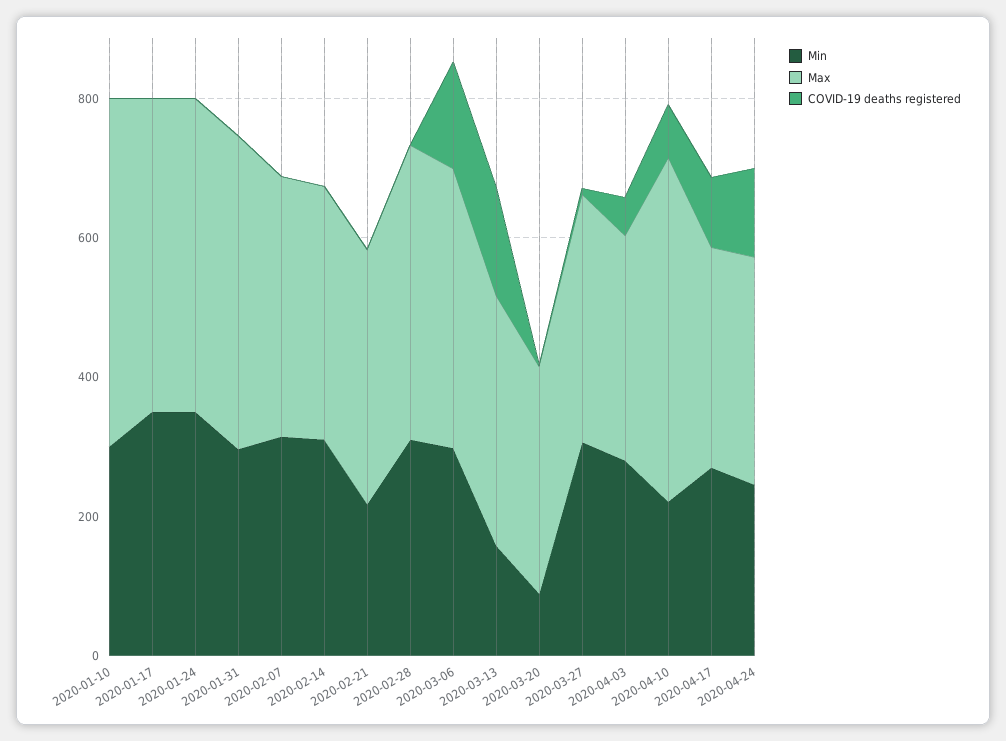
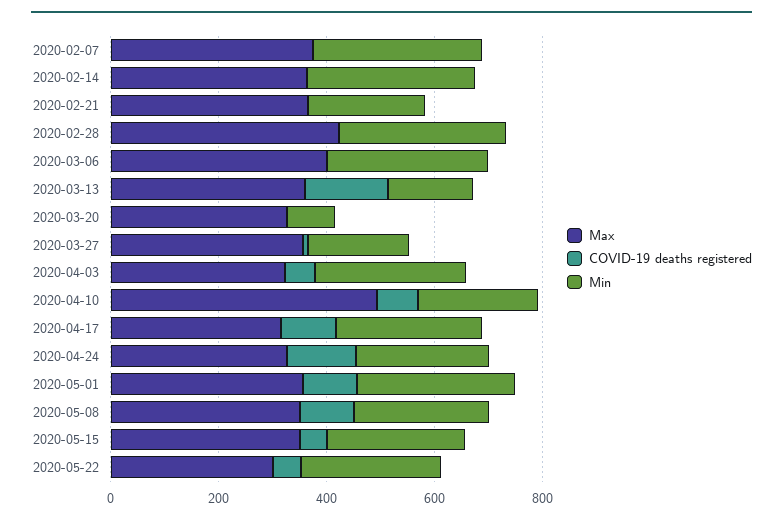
Min, 2020-01-10: 300 -> none
Max, 2020-01-10: 500 -> none
COVID-19 deaths registered, 2020-01-10: 0 -> none
Min, 2020-01-17: 350 -> none
Max, 2020-01-17: 450 -> none
COVID-19 deaths registered, 2020-01-17: 0 -> none
Min, 2020-01-24: 350 -> none
Max, 2020-01-24: 450 -> none
COVID-19 deaths registered, 2020-01-24: 0 -> none
Min, 2020-01-31: 300 -> none
Max, 2020-01-31: 450 -> none
COVID-19 deaths registered, 2020-01-31: 0 -> none
COVID-19 deaths registered, 2020-03-06: 150 -> 0
Min, 2020-03-27: 300 -> 200
Max, 2020-05-01: none -> 350
COVID-19 deaths registered, 2020-05-01: none -> 100
Min, 2020-05-01: none -> 300
Max, 2020-05-08: none -> 350
COVID-19 deaths registered, 2020-05-08: none -> 100
Min, 2020-05-08: none -> 250
Max, 2020-05-15: none -> 350
COVID-19 deaths registered, 2020-05-15: none -> 50
Min, 2020-05-15: none -> 250
Max, 2020-05-22: none -> 300
COVID-19 deaths registered, 2020-05-22: none -> 50
Min, 2020-05-22: none -> 250

